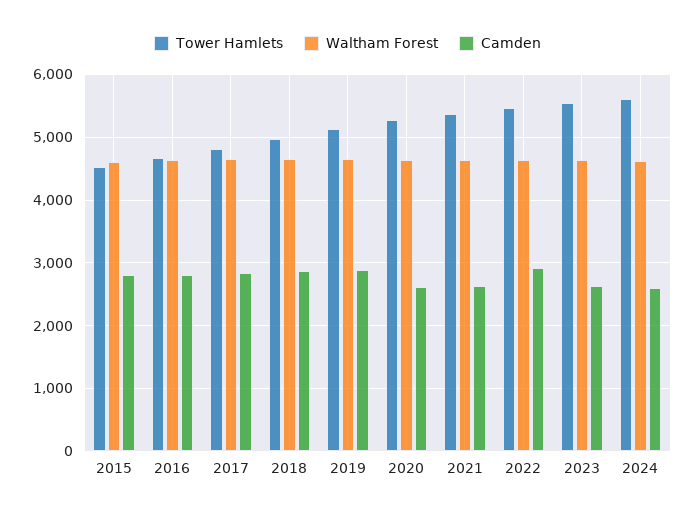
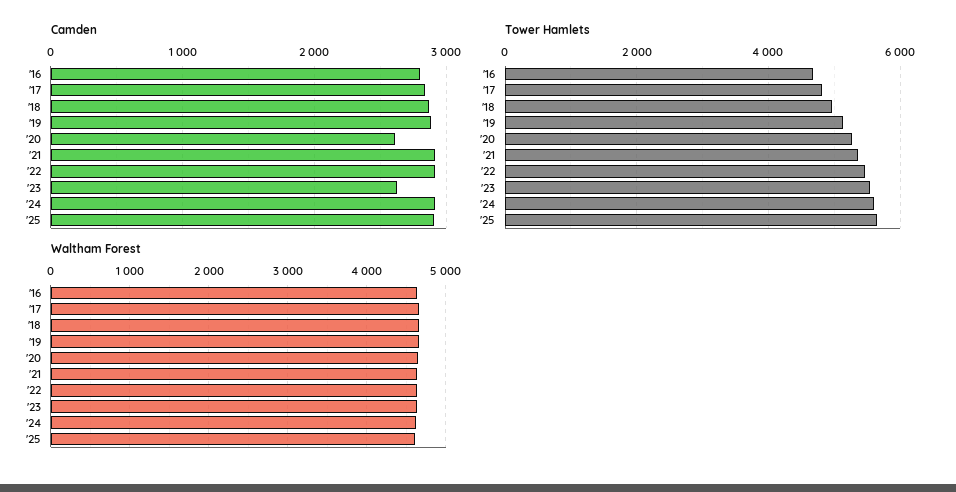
Tower Hamlets, 2015: 4500 -> none
Waltham Forest, 2015: 4600 -> none
Camden, 2015: 2800 -> none
Camden, 2021: 2600 -> 2900
Camden, 2024: 2600 -> 2900
Camden, '25: none -> 2900
Tower Hamlets, '25: none -> 5600
Waltham Forest, '25: none -> 4600

